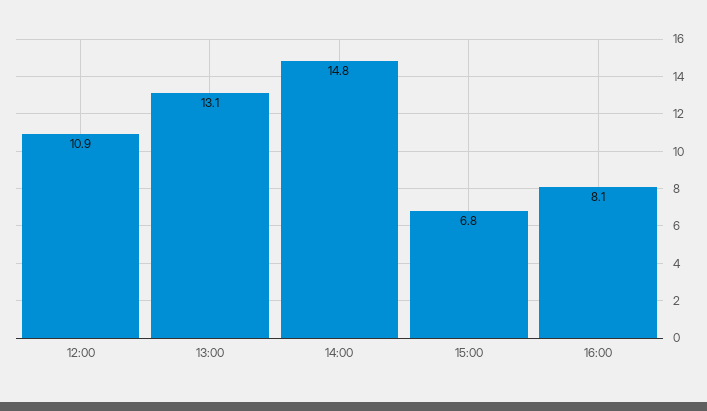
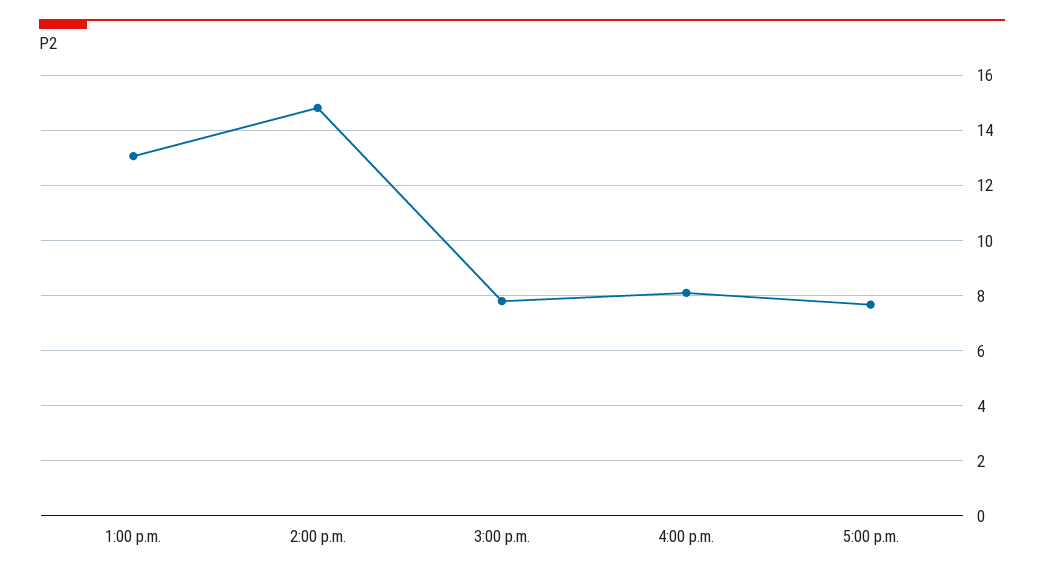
12:00: 10.9 -> none
15:00: 6.8 -> 7.75
5:00 p.m.: none -> 7.75

